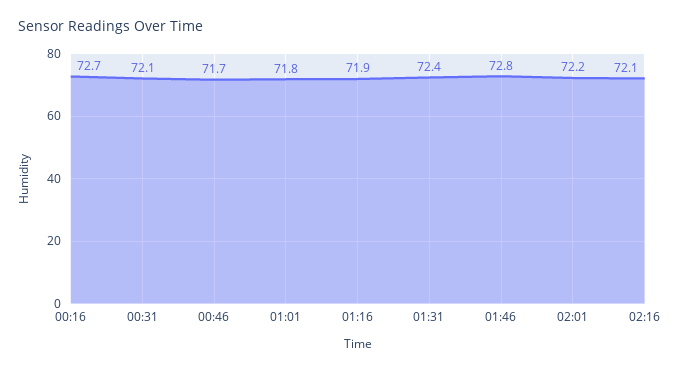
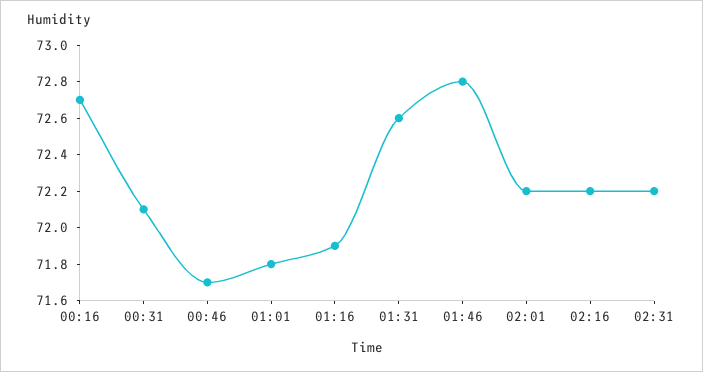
01:31: 72.4 -> 72.6
02:16: 72.1 -> 72.2
02:31: none -> 72.2

